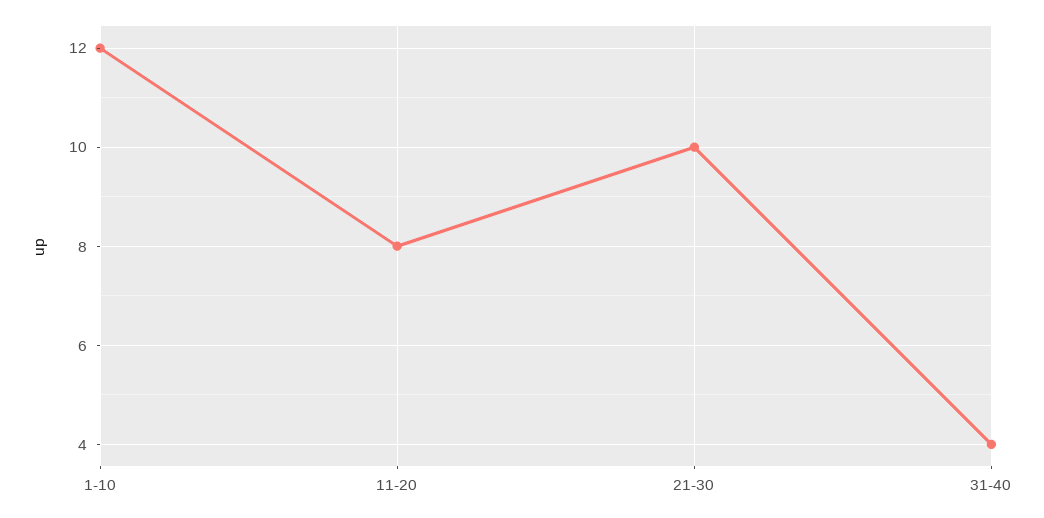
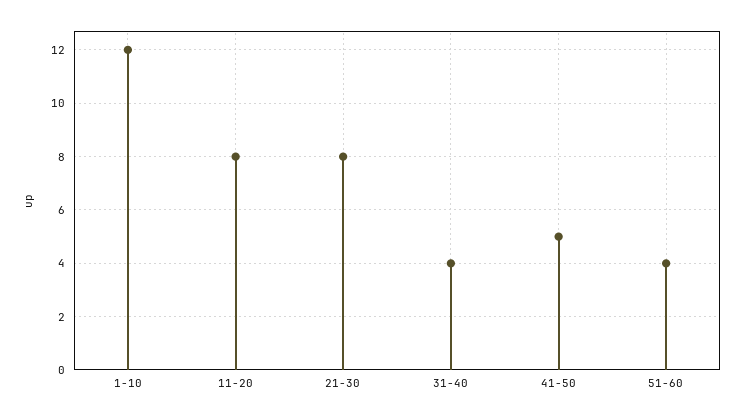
21-30: 10 -> 8
41-50: none -> 5
51-60: none -> 4

